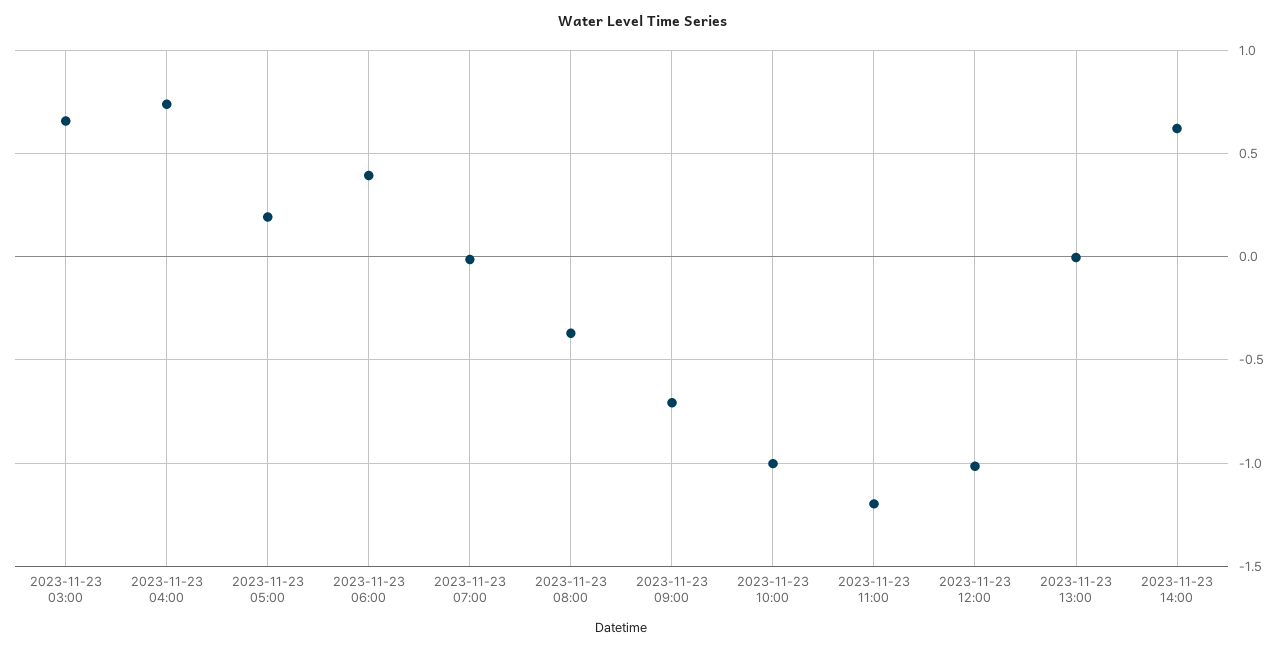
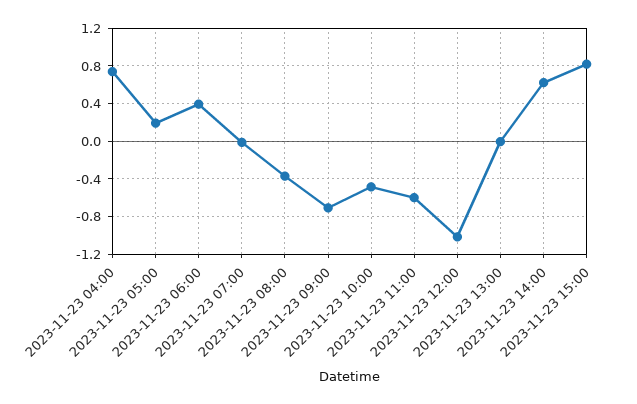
2023-11-23 03:00: 0.65 -> none
2023-11-23 10:00: -1 -> -0.5
2023-11-23 11:00: -1.2 -> -0.6
2023-11-23 15:00: none -> 0.8

